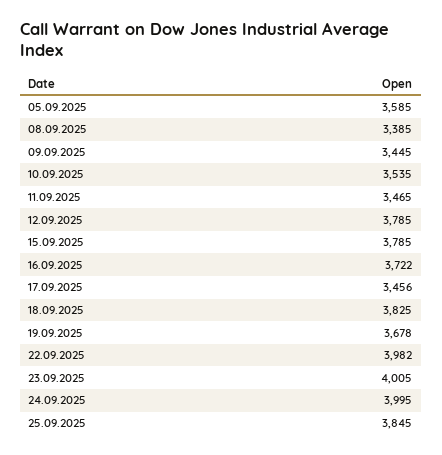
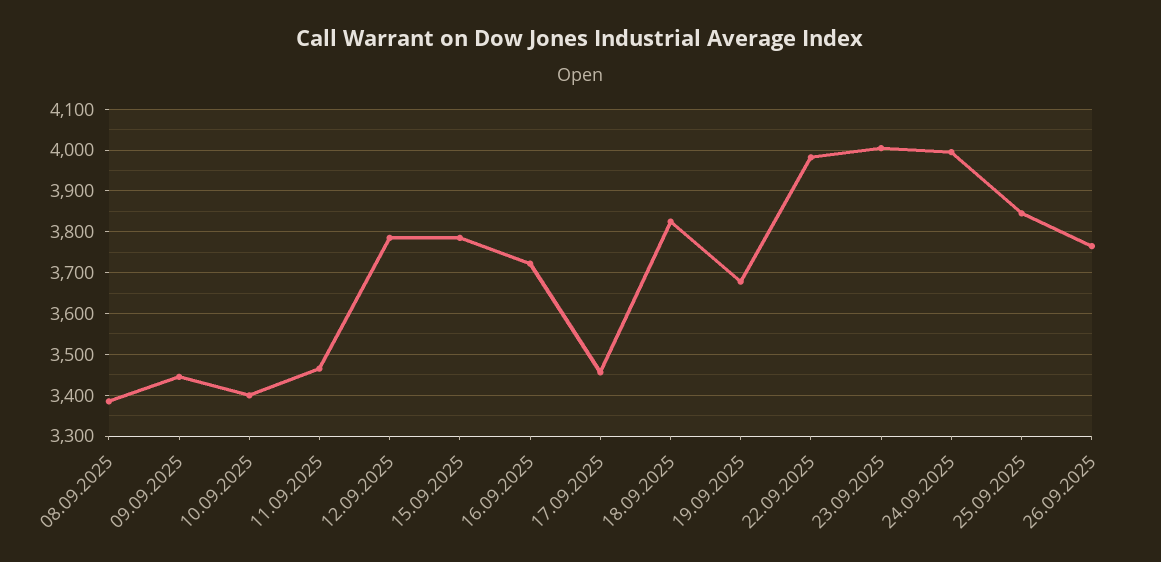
05.09.2025: 3585 -> none
10.09.2025: 3535 -> 3400
26.09.2025: none -> 3760

